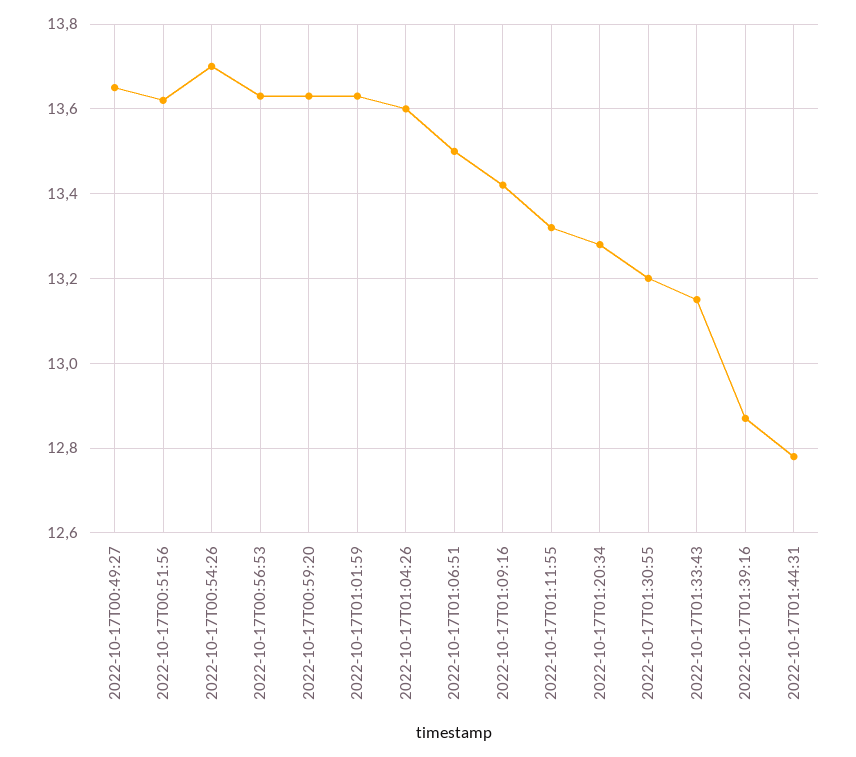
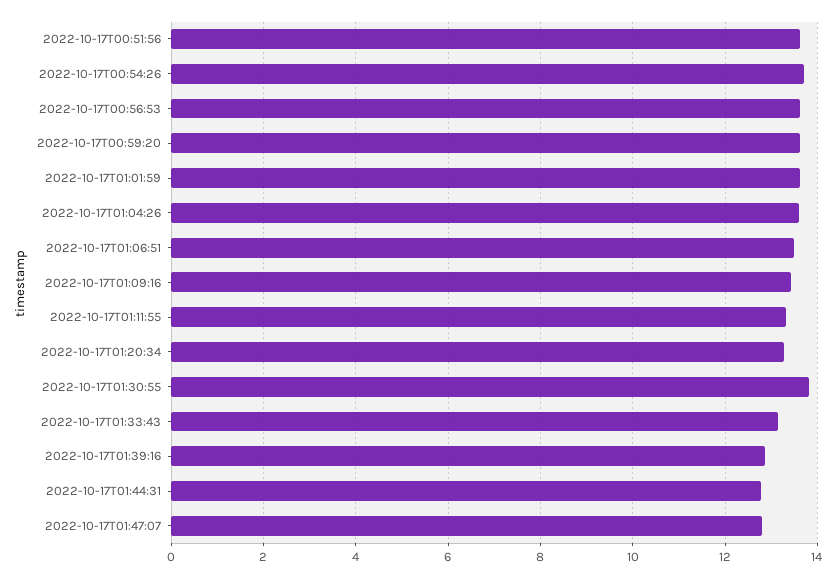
2022-10-17T00:49:27: 13.65 -> none
2022-10-17T01:30:55: 13.2 -> 13.8
2022-10-17T01:47:07: none -> 12.8

